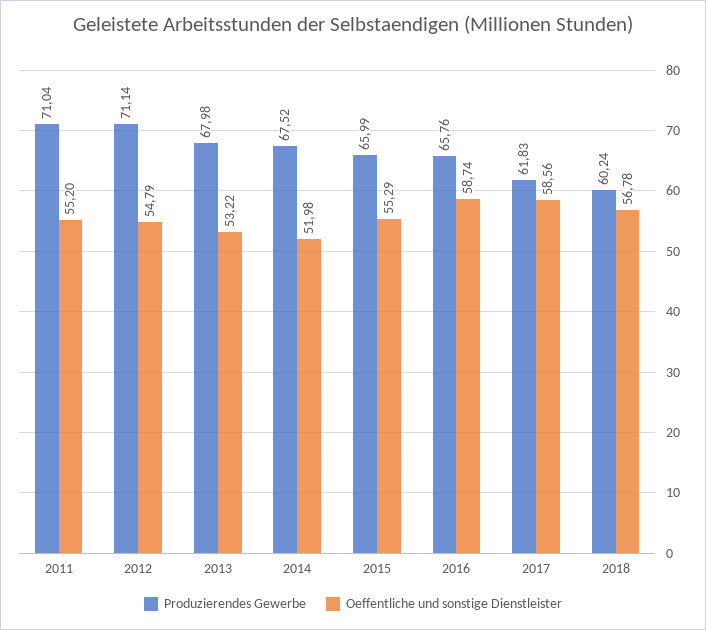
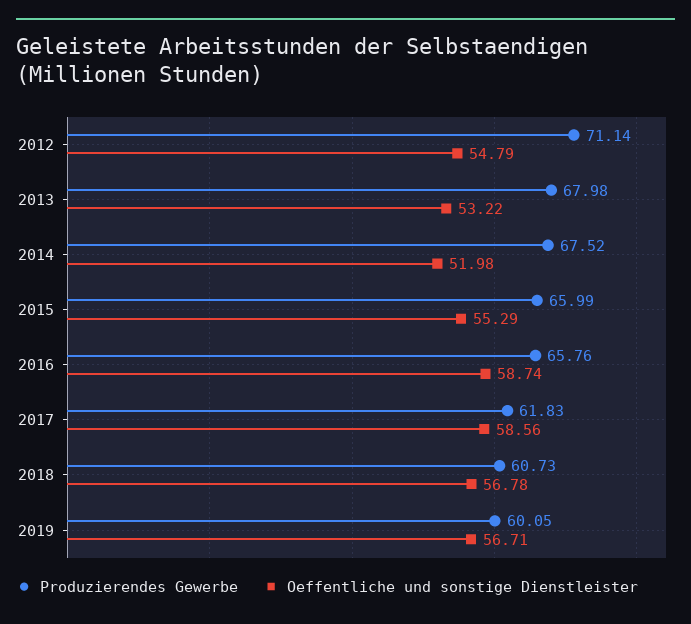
Produzierendes Gewerbe, 2011: 71.04 -> none
Oeffentliche und sonstige Dienstleister, 2011: 55.2 -> none
Produzierendes Gewerbe, 2018: 60.24 -> 60.73
Produzierendes Gewerbe, 2019: none -> 60.05
Oeffentliche und sonstige Dienstleister, 2019: none -> 56.71

